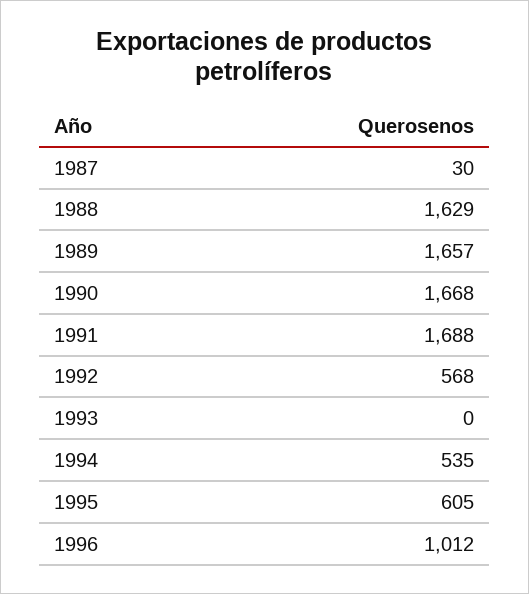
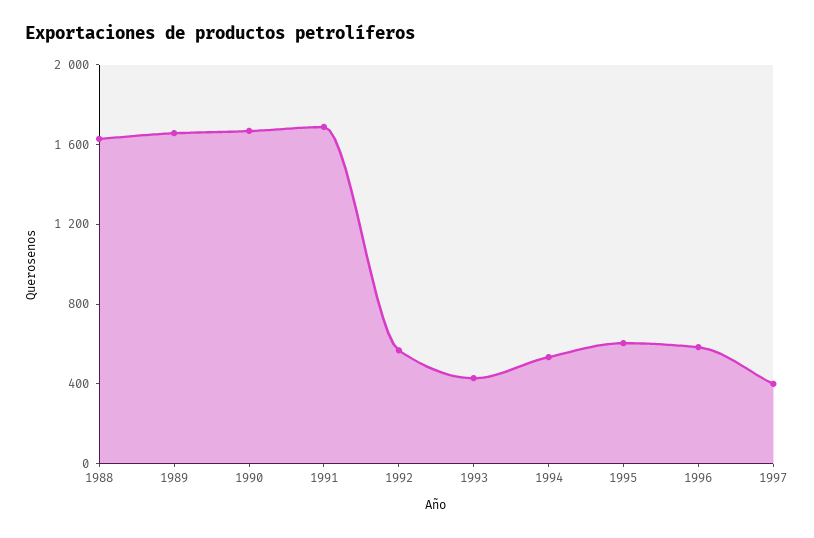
1987: 30 -> none
1993: 0 -> 400
1996: 1012 -> 600
1997: none -> 400

